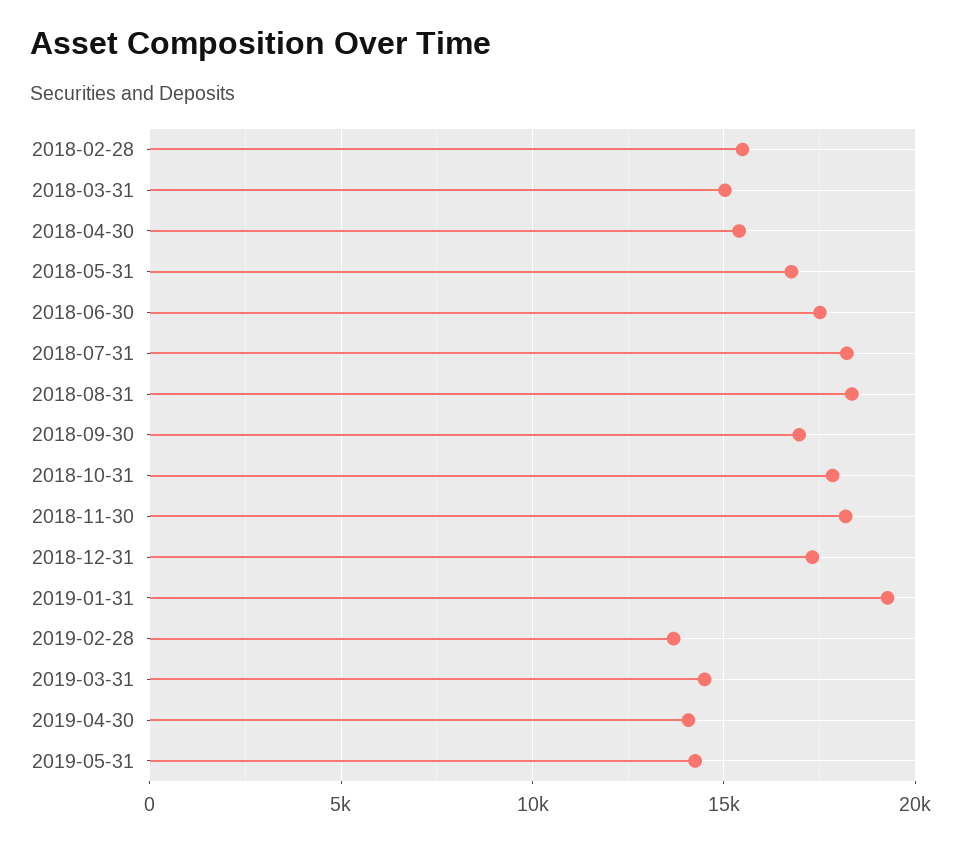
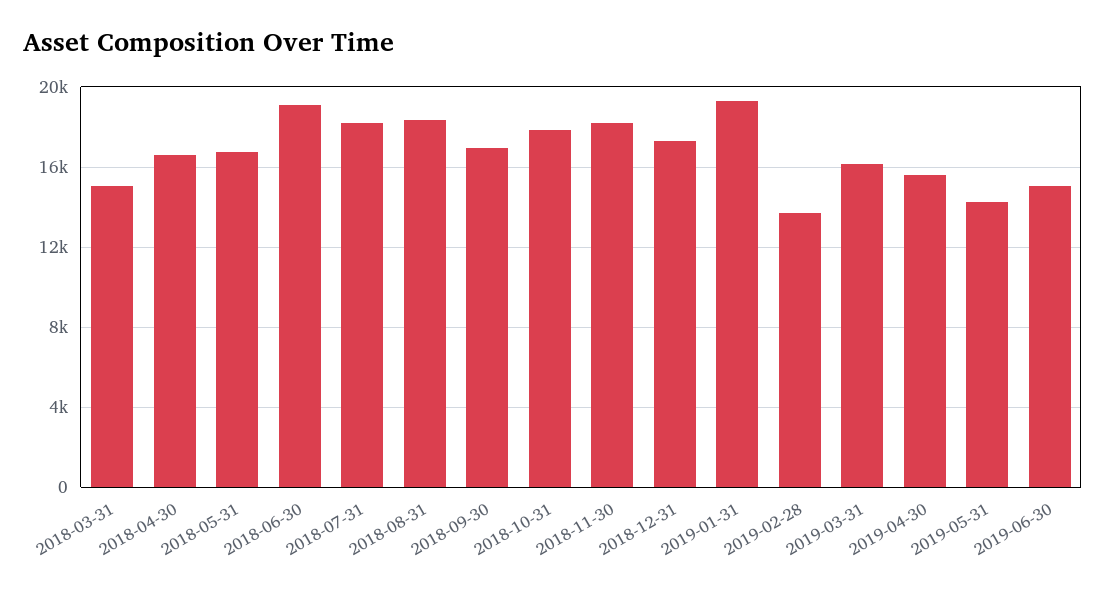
2018-02-28: 15500 -> none
2018-04-30: 15500 -> 16500
2018-06-30: 17500 -> 19000
2019-03-31: 14500 -> 16000
2019-04-30: 14000 -> 15500
2019-06-30: none -> 15000

